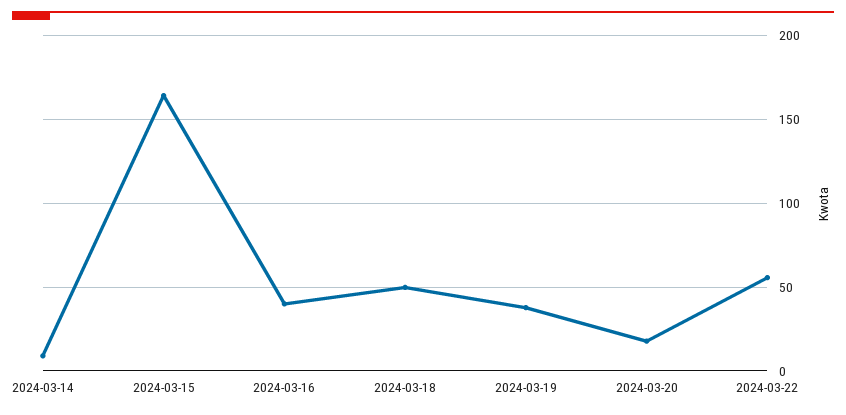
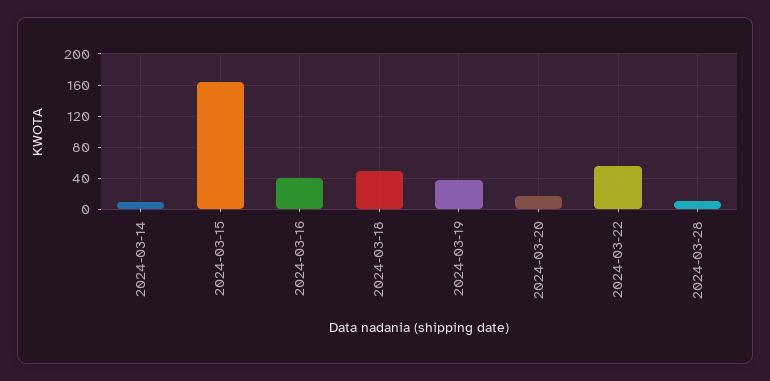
2024-03-28: none -> 10

